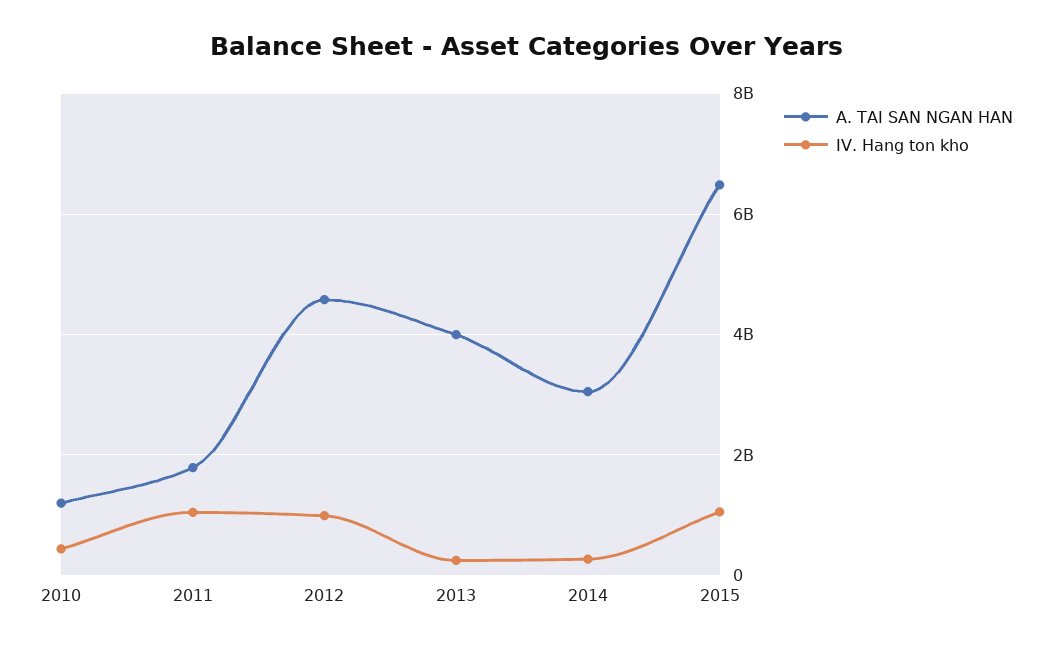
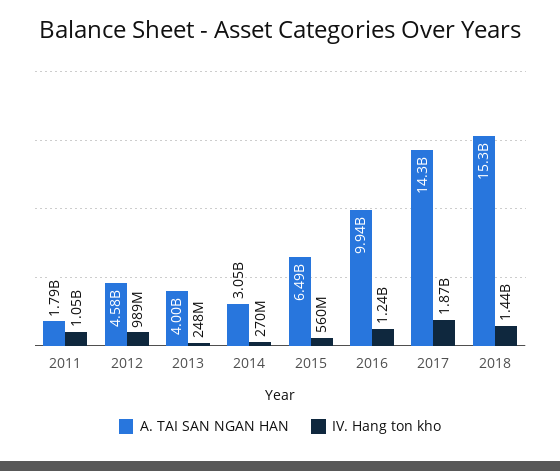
A. TAI SAN NGAN HAN, 2010: 1200000000 -> none
IV. Hang ton kho, 2010: 400000000 -> none
IV. Hang ton kho, 2015: 1000000000 -> 560000000
A. TAI SAN NGAN HAN, 2016: none -> 9940000000
IV. Hang ton kho, 2016: none -> 1240000000
A. TAI SAN NGAN HAN, 2017: none -> 14300000000
IV. Hang ton kho, 2017: none -> 1870000000
A. TAI SAN NGAN HAN, 2018: none -> 15300000000
IV. Hang ton kho, 2018: none -> 1440000000

